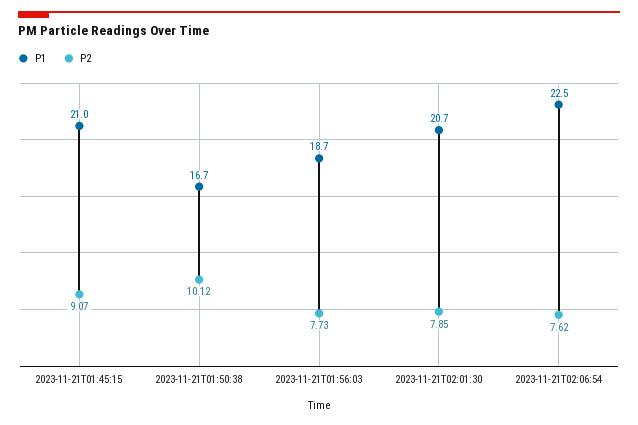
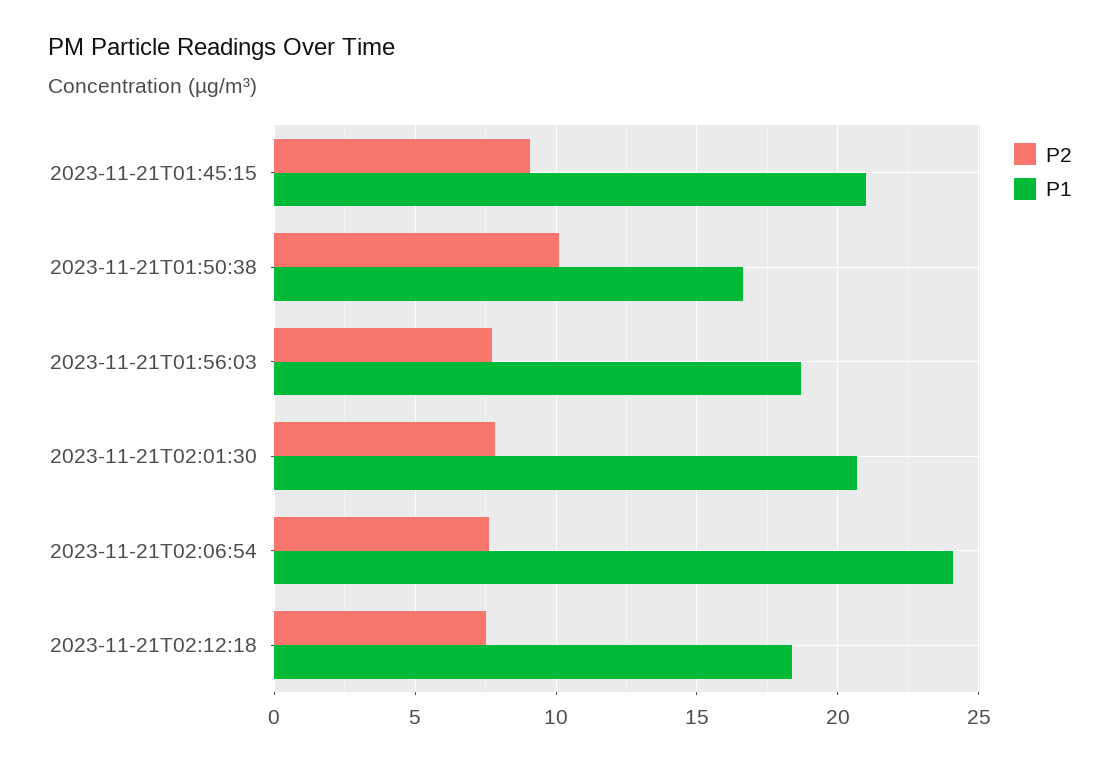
P1, 2023-11-21T02:06:54: 22.5 -> 24
P2, 2023-11-21T02:12:18: none -> 7.5
P1, 2023-11-21T02:12:18: none -> 18.5

